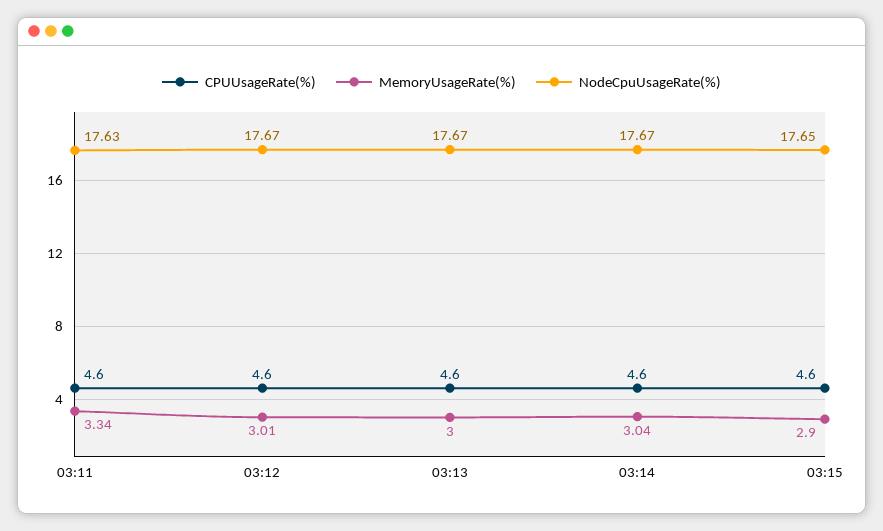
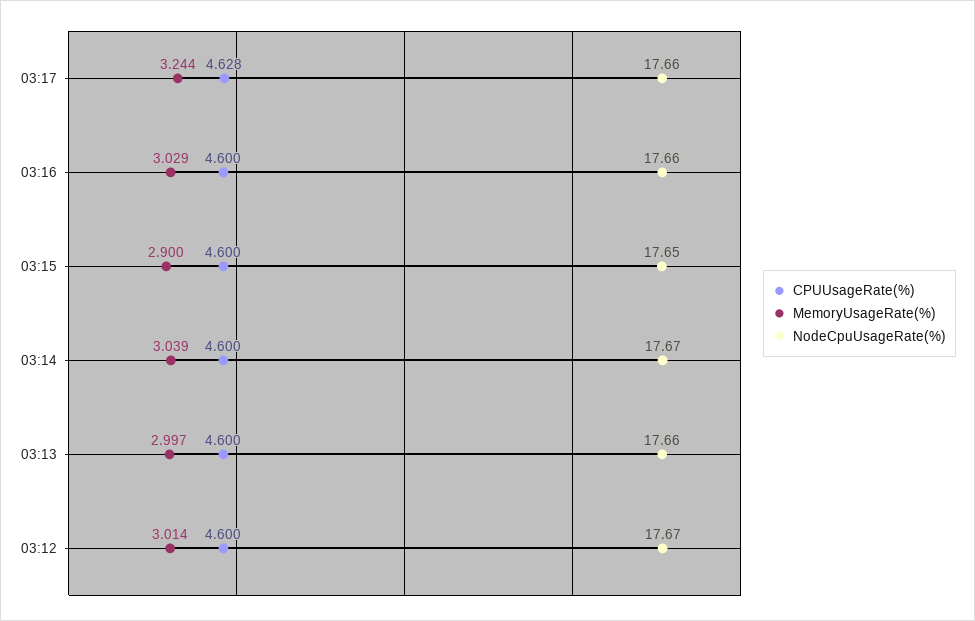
CPUUsageRate(%), 03:11: 4.6 -> none
MemoryUsageRate(%), 03:11: 3.34 -> none
NodeCpuUsageRate(%), 03:11: 17.63 -> none
NodeCpuUsageRate(%), 03:13: 17.67 -> 17.66
CPUUsageRate(%), 03:17: none -> 4.628
MemoryUsageRate(%), 03:17: none -> 3.244
NodeCpuUsageRate(%), 03:17: none -> 17.66
CPUUsageRate(%), 03:16: none -> 4.6
MemoryUsageRate(%), 03:16: none -> 3.029
NodeCpuUsageRate(%), 03:16: none -> 17.66

